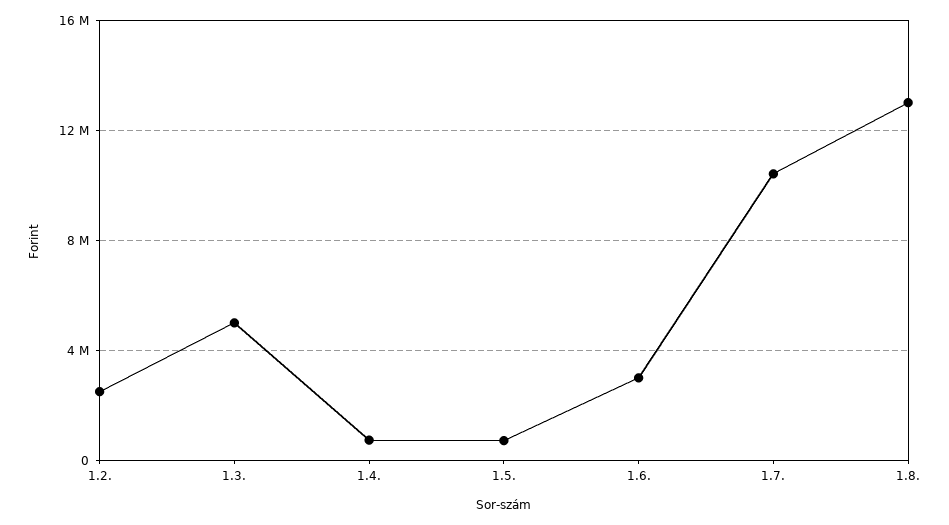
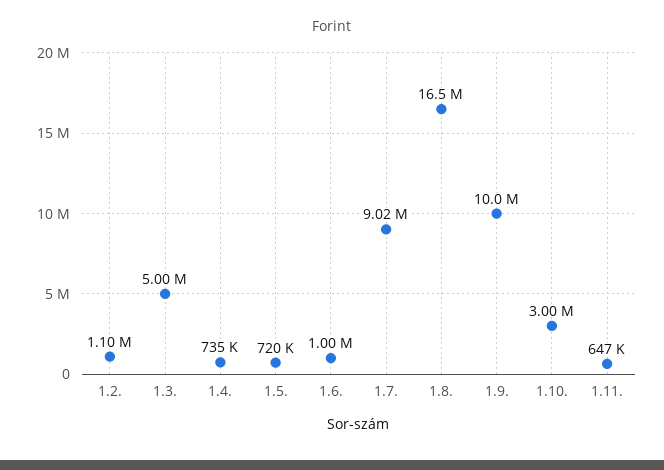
1.2.: 2500000 -> 1100000
1.6.: 3000000 -> 1000000
1.7.: 10500000 -> 9020000
1.8.: 13000000 -> 16500000
1.9.: none -> 10000000
1.10.: none -> 3000000
1.11.: none -> 647000

